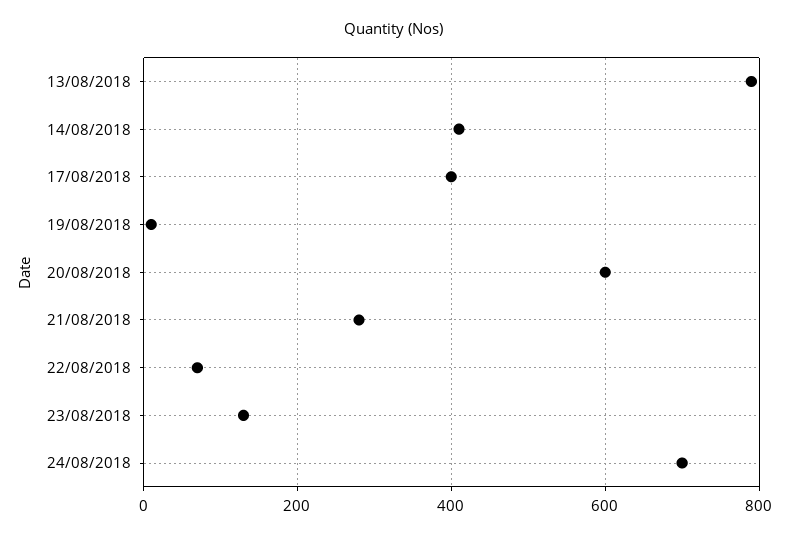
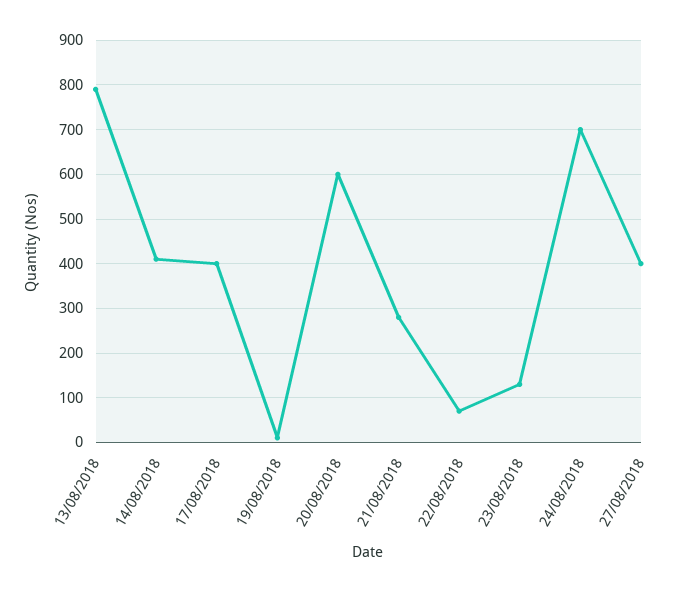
27/08/2018: none -> 400

